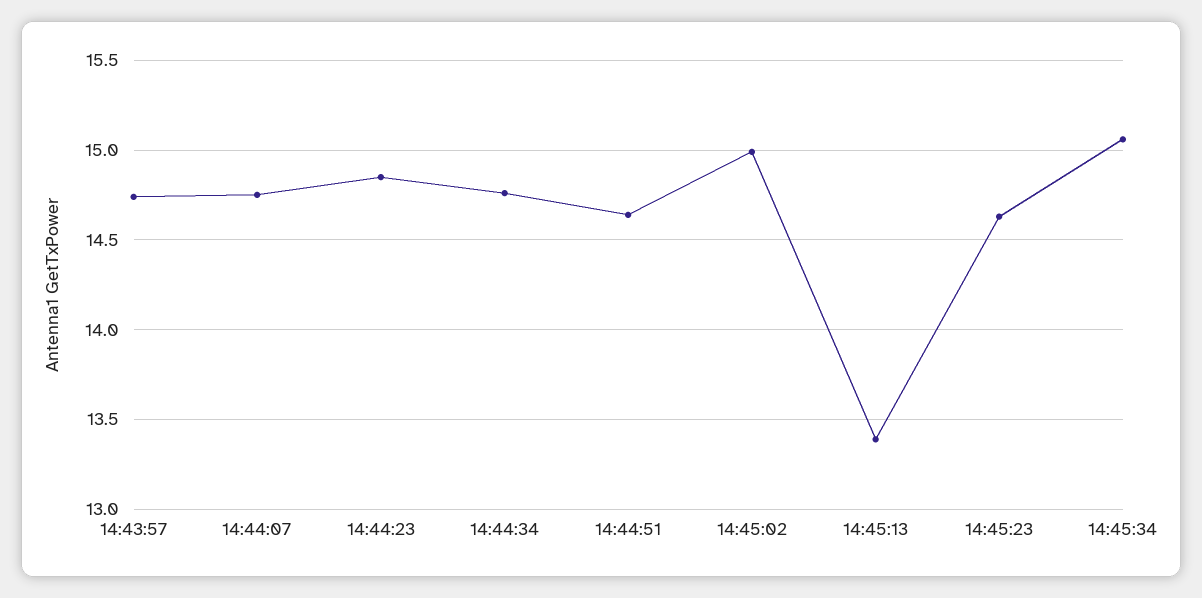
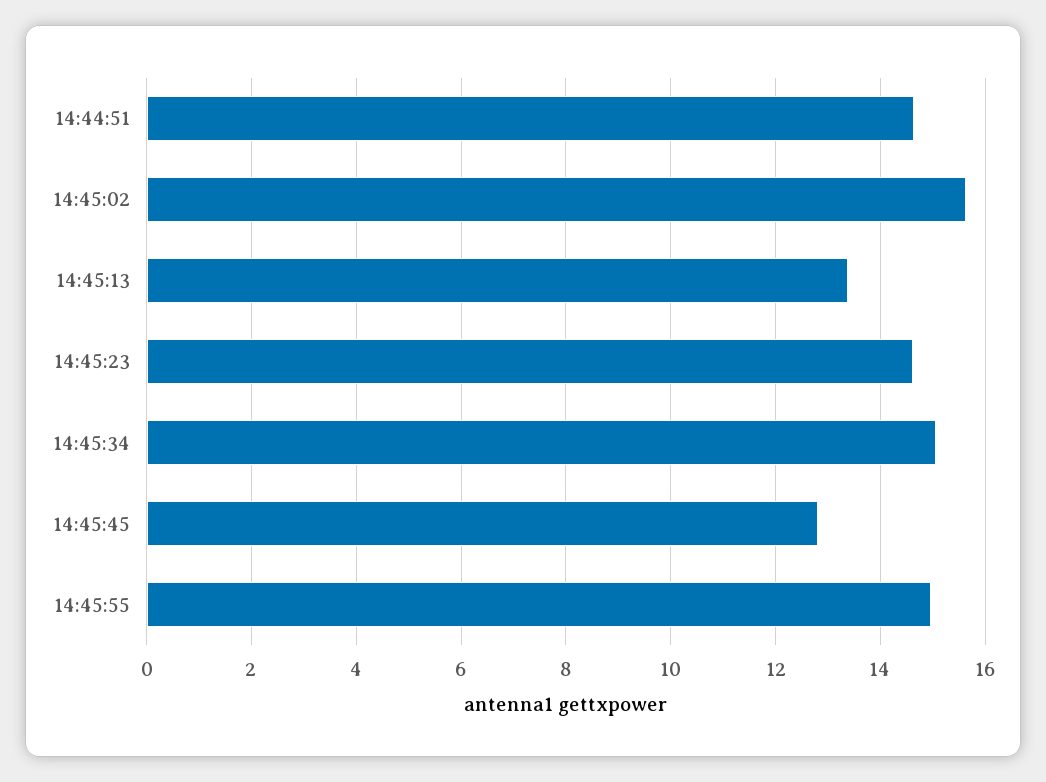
14:43:57: 14.75 -> none
14:44:07: 14.75 -> none
14:44:23: 14.85 -> none
14:44:34: 14.75 -> none
14:45:02: 15 -> 15.6
14:45:45: none -> 12.8
14:45:55: none -> 15

